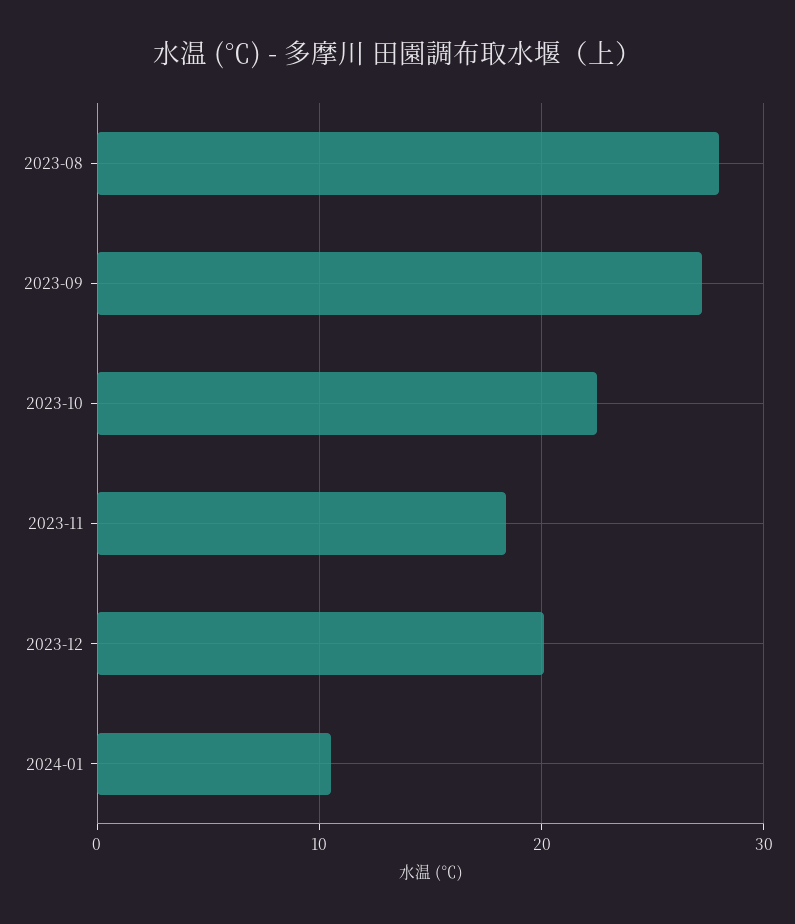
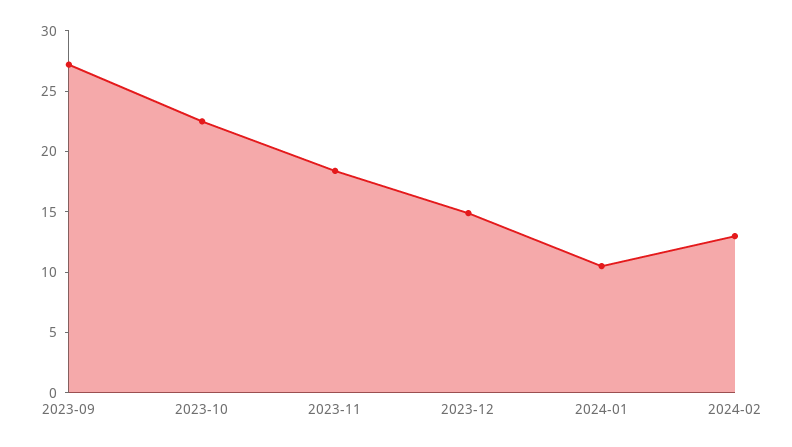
2023-08: 28 -> none
2023-12: 20 -> 15
2024-02: none -> 13

